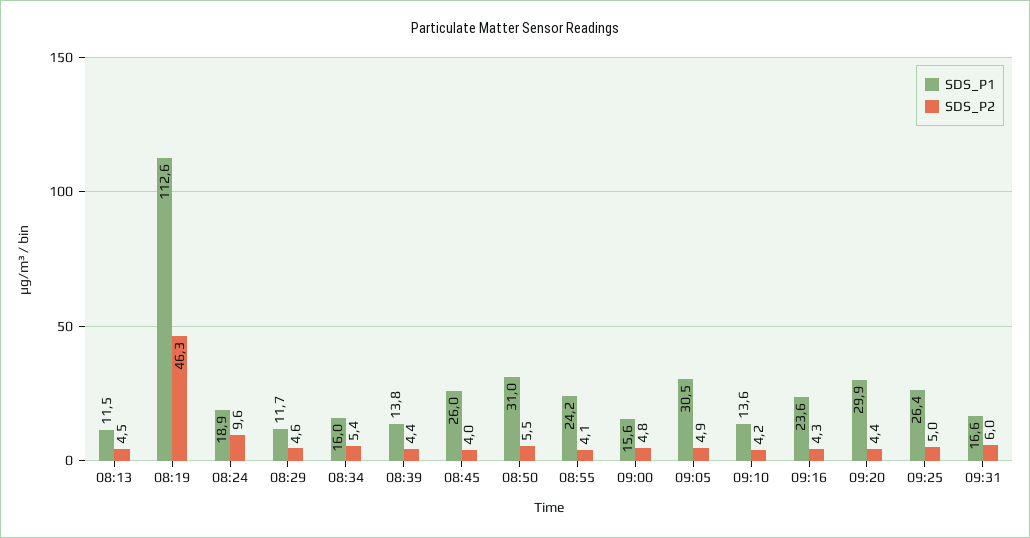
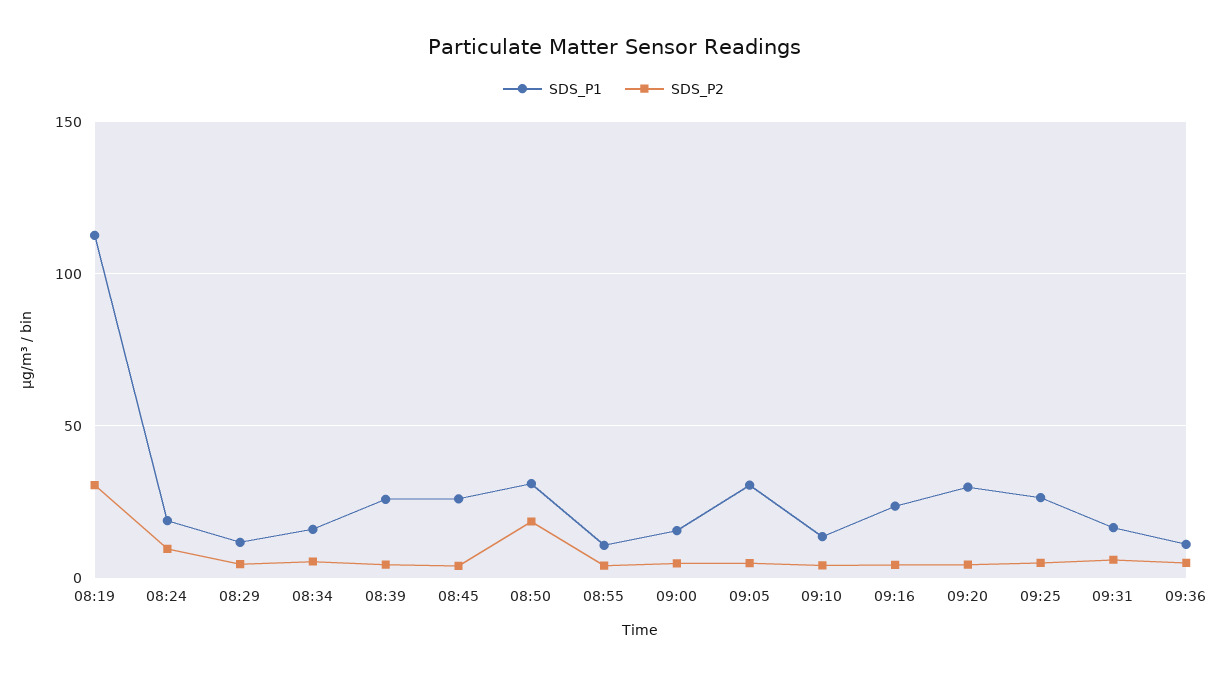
SDS_P1, 08:13: 11.5 -> none
SDS_P2, 08:13: 4.5 -> none
SDS_P2, 08:19: 46.3 -> 30
SDS_P1, 08:39: 13.8 -> 25
SDS_P2, 08:50: 5.5 -> 20
SDS_P1, 08:55: 24.2 -> 10
SDS_P1, 09:36: none -> 10
SDS_P2, 09:36: none -> 5

